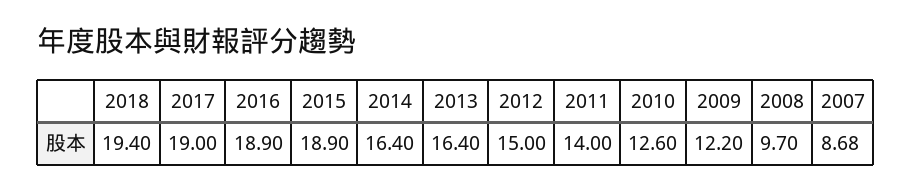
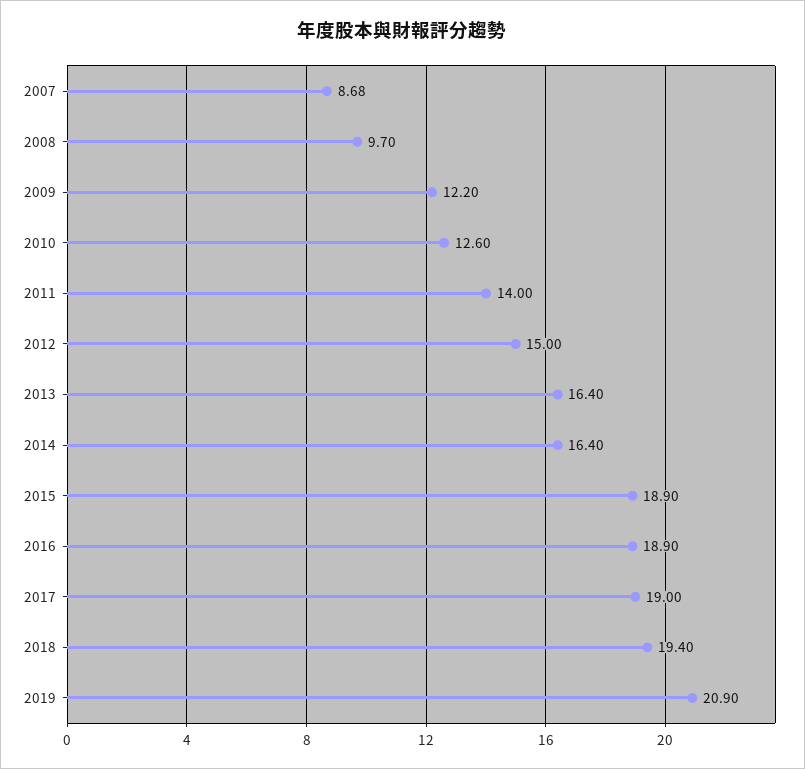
2019: none -> 20.9

